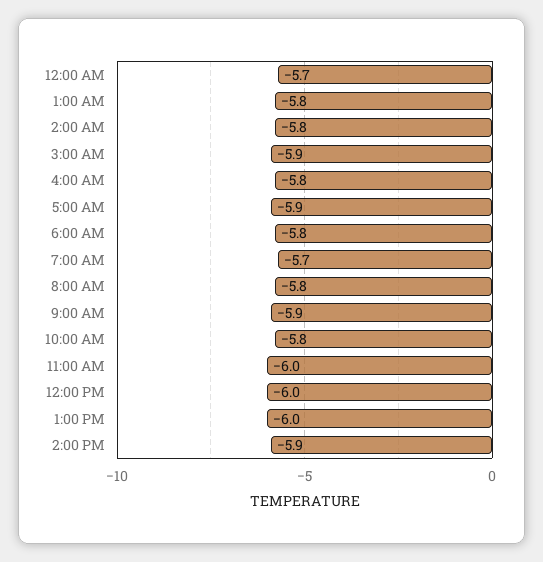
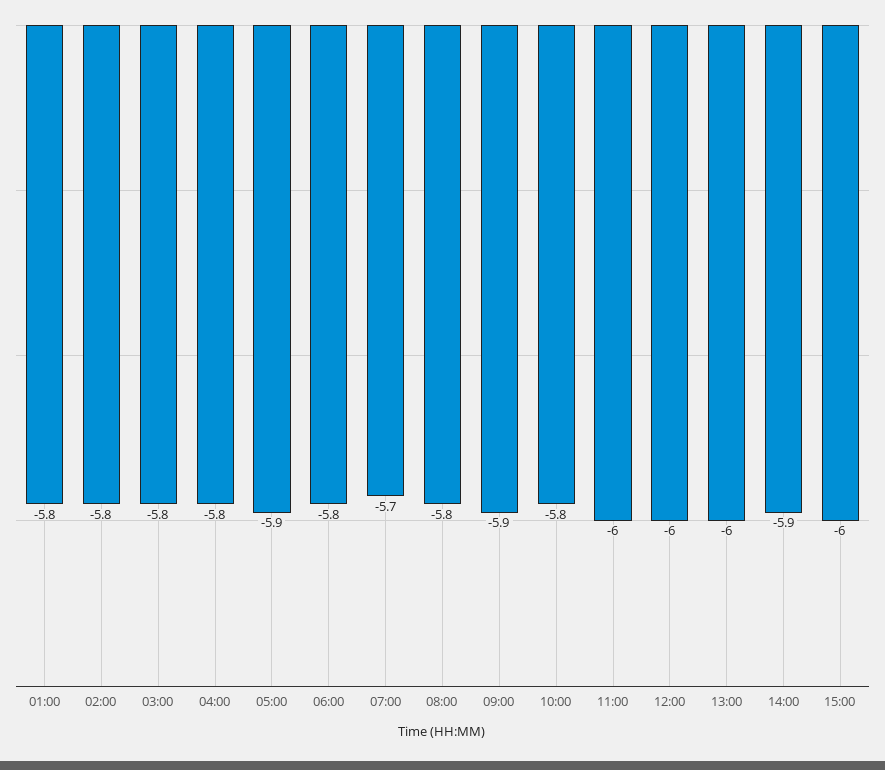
12:00 AM: -5.7 -> none
3:00 AM: -5.9 -> -5.8
15:00: none -> -6

